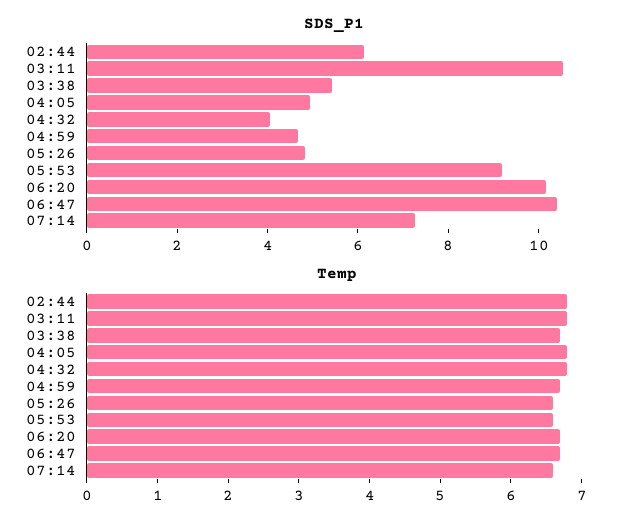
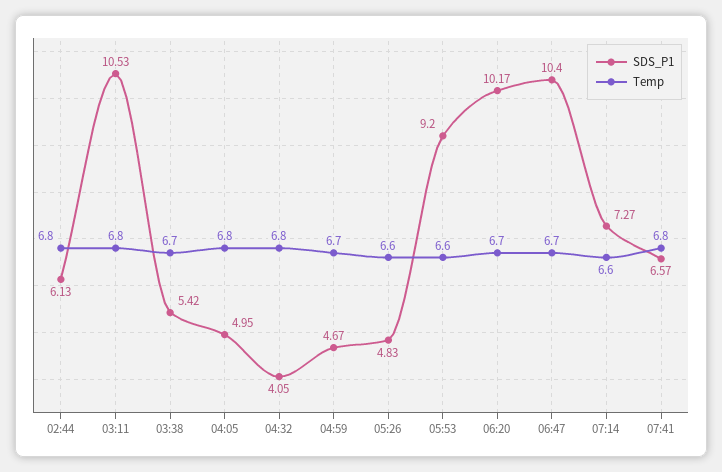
SDS_P1, 07:41: none -> 6.57
Temp, 07:41: none -> 6.8

